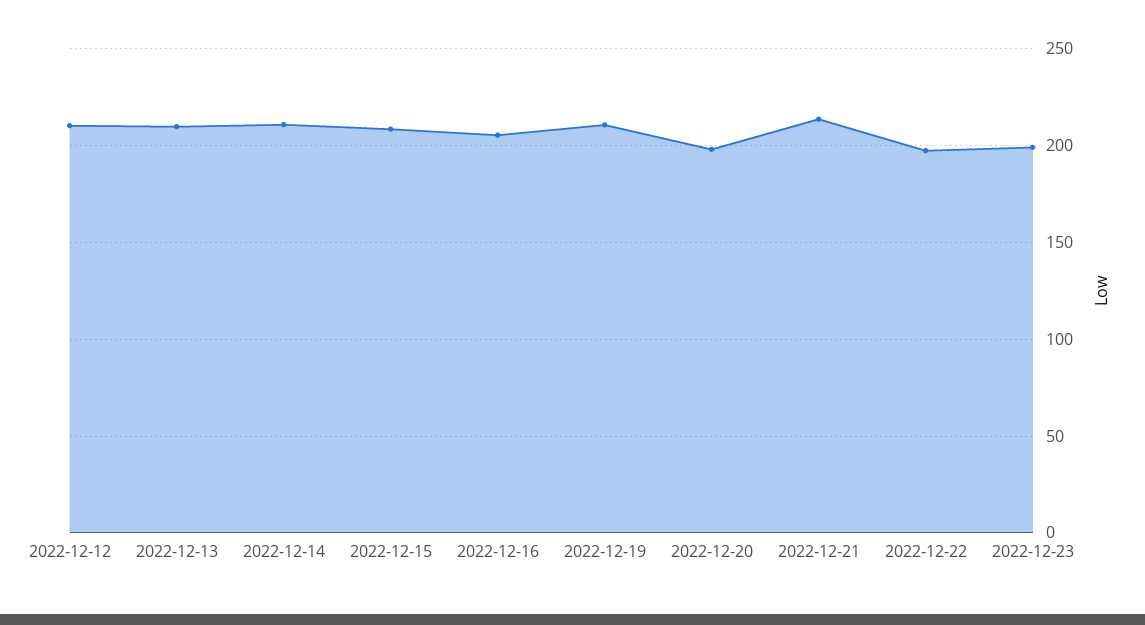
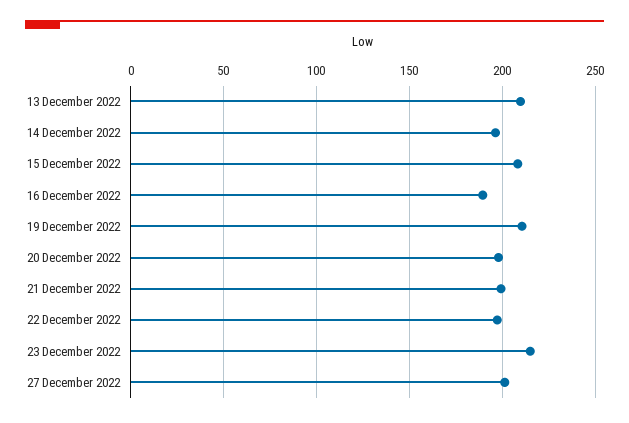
2022-12-12: 210 -> none
2022-12-14: 210 -> 195
2022-12-16: 205 -> 190
2022-12-21: 215 -> 200
2022-12-23: 200 -> 215
27 December 2022: none -> 200

